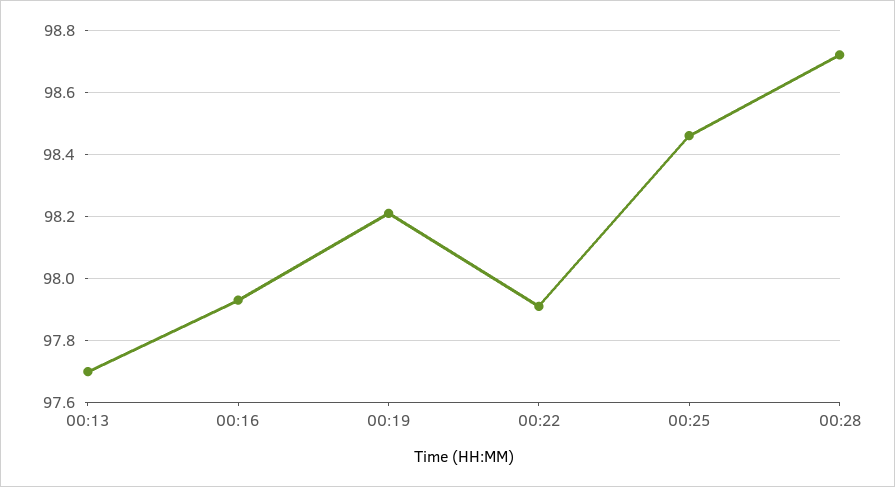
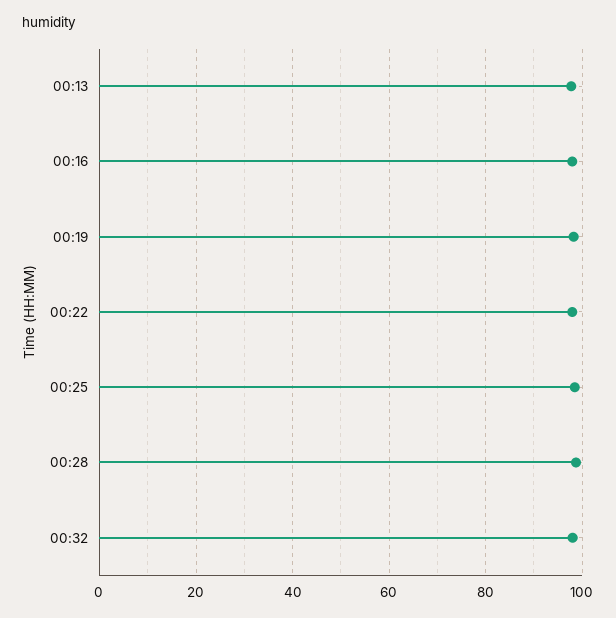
00:32: none -> 98

